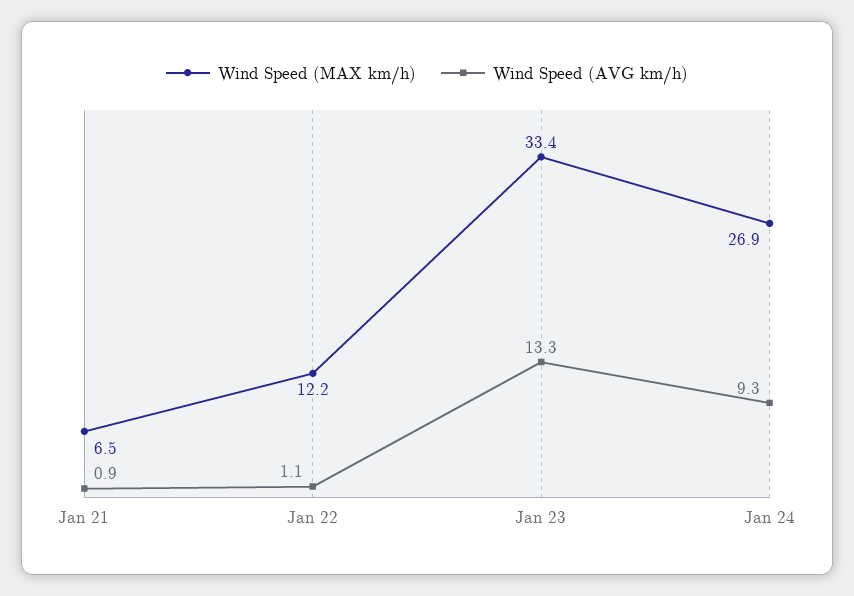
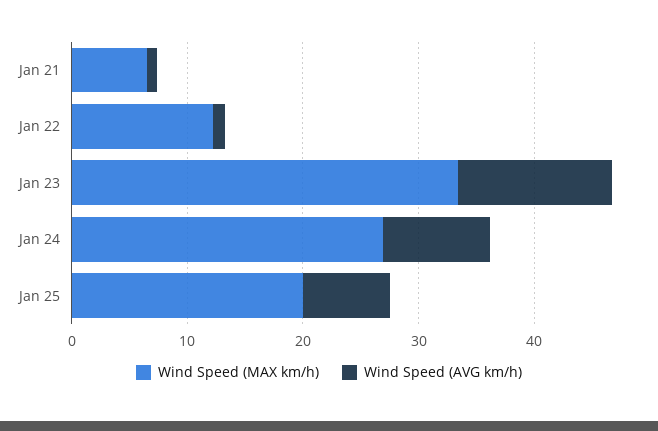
Wind Speed (MAX km/h), Jan 25: none -> 20
Wind Speed (AVG km/h), Jan 25: none -> 8

